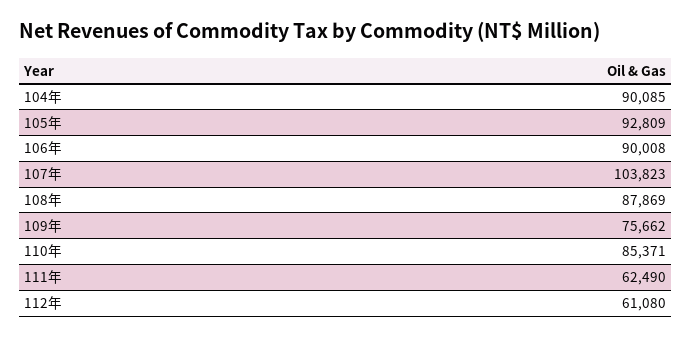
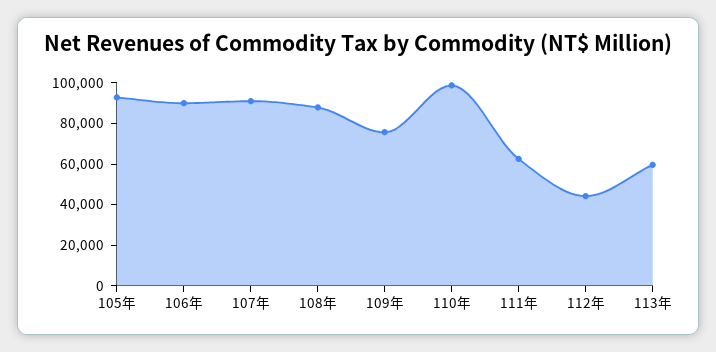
104年: 90085 -> none
107年: 103823 -> 90000
110年: 85371 -> 100000
112年: 61080 -> 45000
113年: none -> 60000

